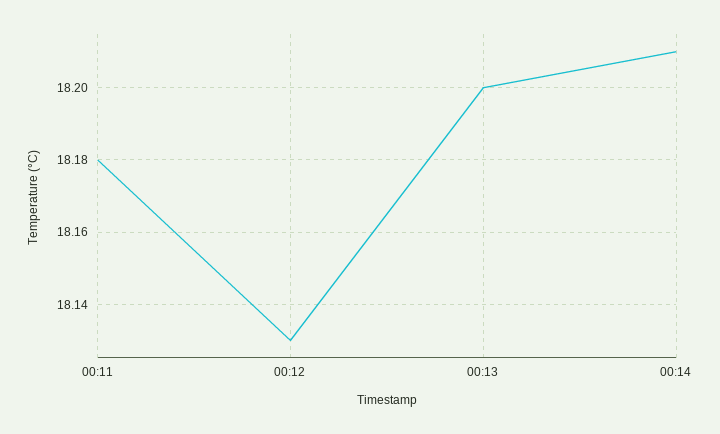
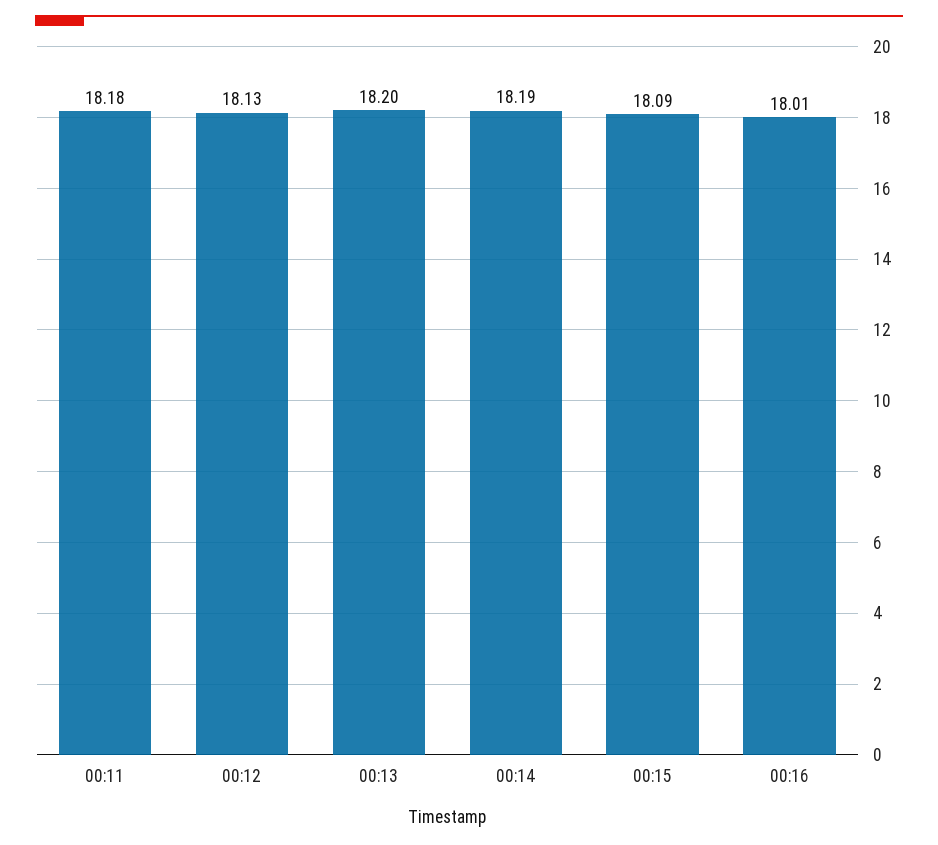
00:14: 18.21 -> 18.19
00:15: none -> 18.09
00:16: none -> 18.01

